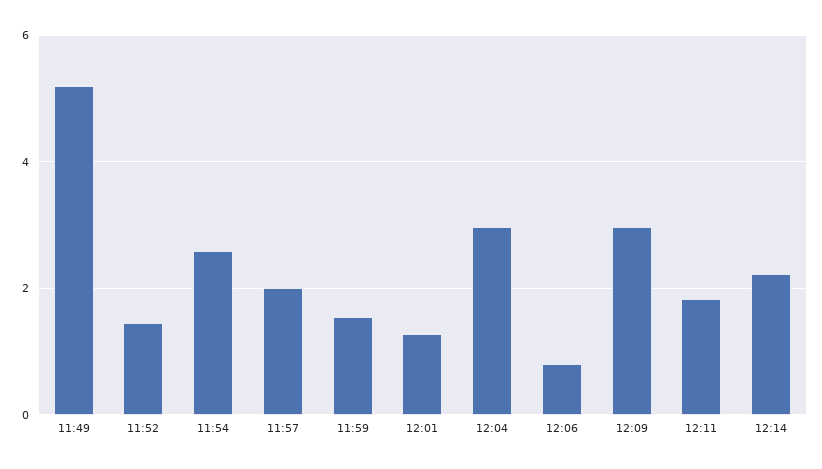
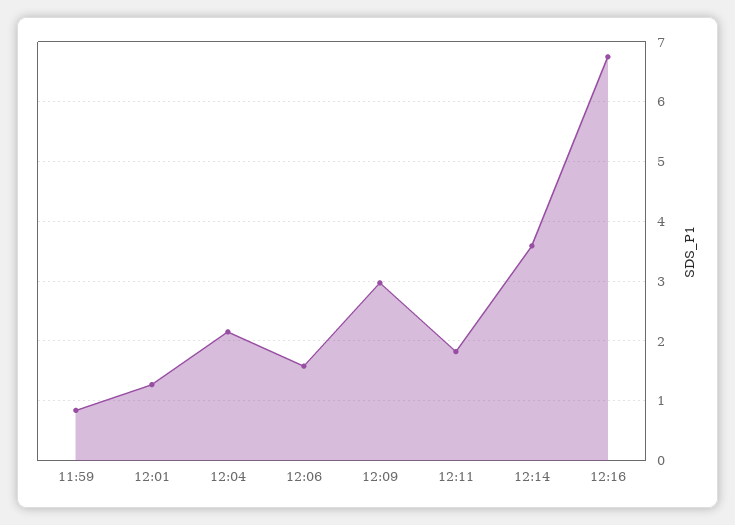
11:49: 5.2 -> none
11:52: 1.4 -> none
11:54: 2.6 -> none
11:57: 2 -> none
11:59: 1.6 -> 0.8
12:04: 3 -> 2.2
12:06: 0.8 -> 1.6
12:14: 2.2 -> 3.6
12:16: none -> 6.8

